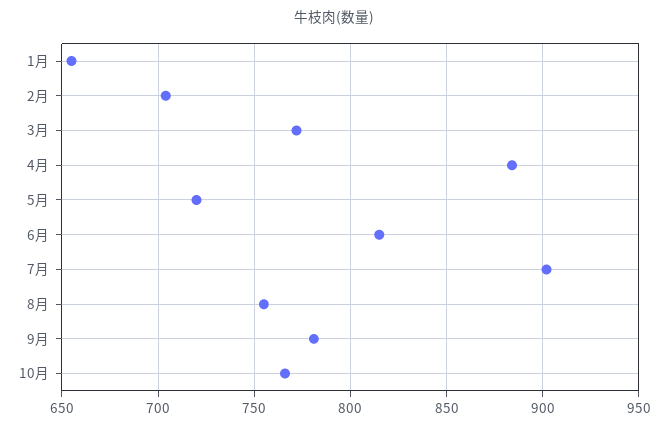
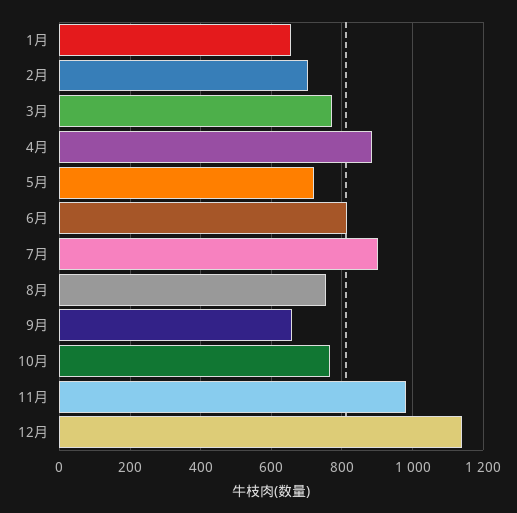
9月: 780 -> 660
11月: none -> 980
12月: none -> 1140

